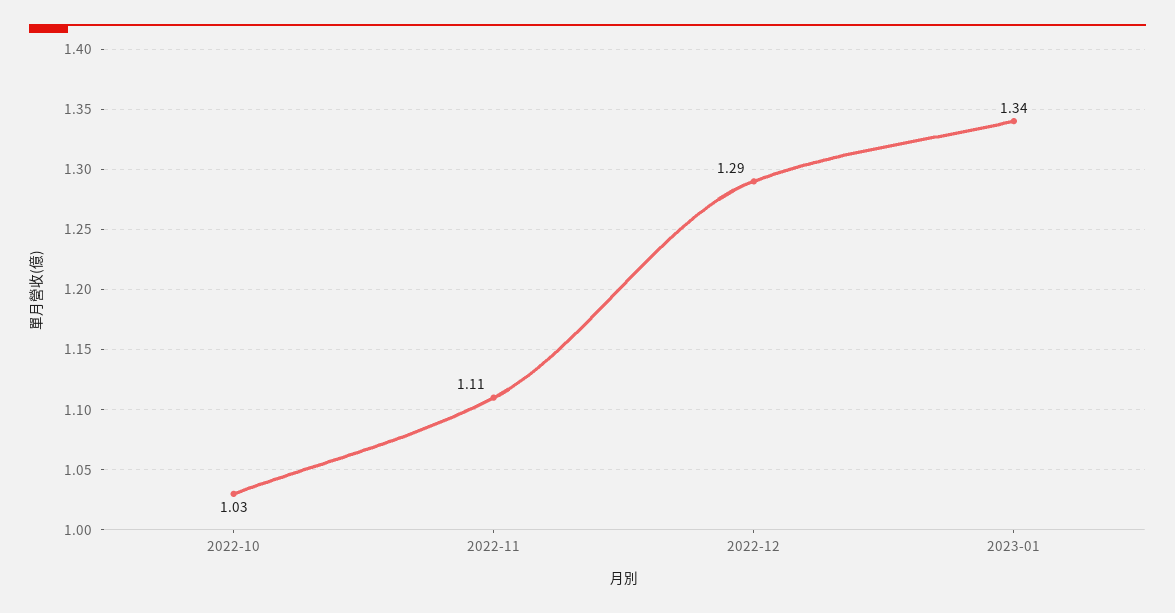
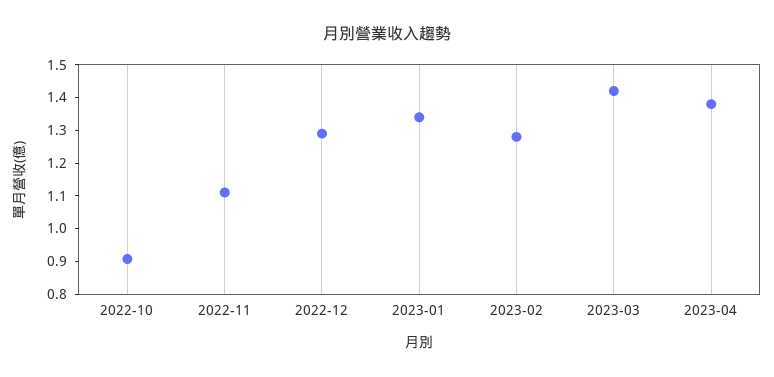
2022-10: 1.03 -> 0.9
2023-02: none -> 1.275
2023-03: none -> 1.425
2023-04: none -> 1.375

